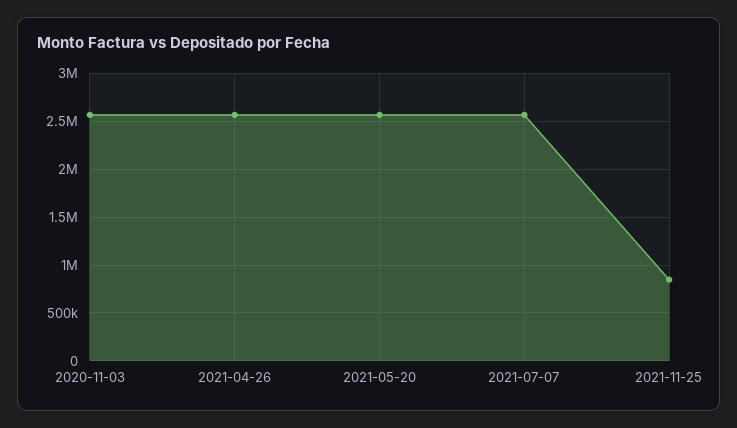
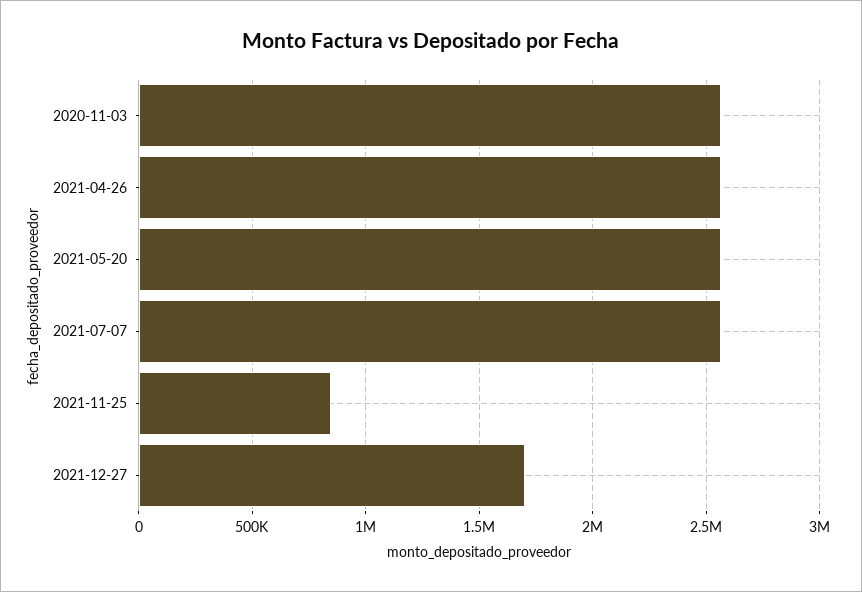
2021-12-27: none -> 1700000

